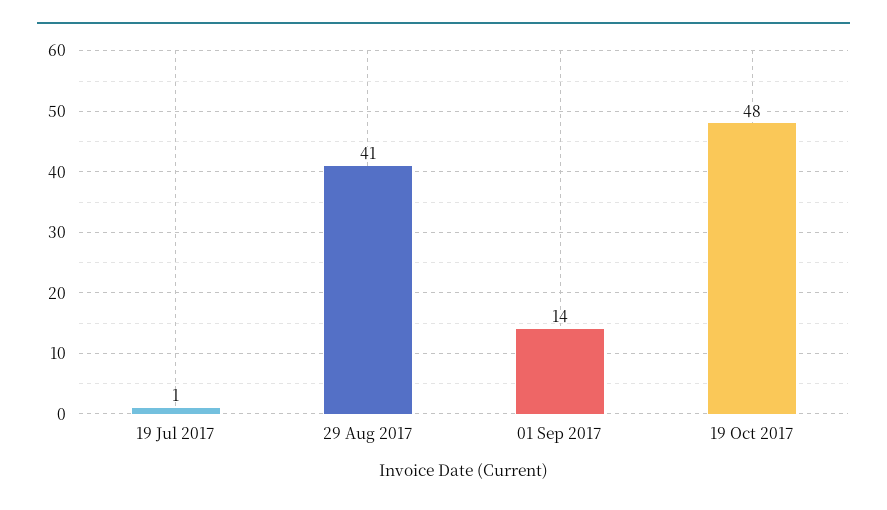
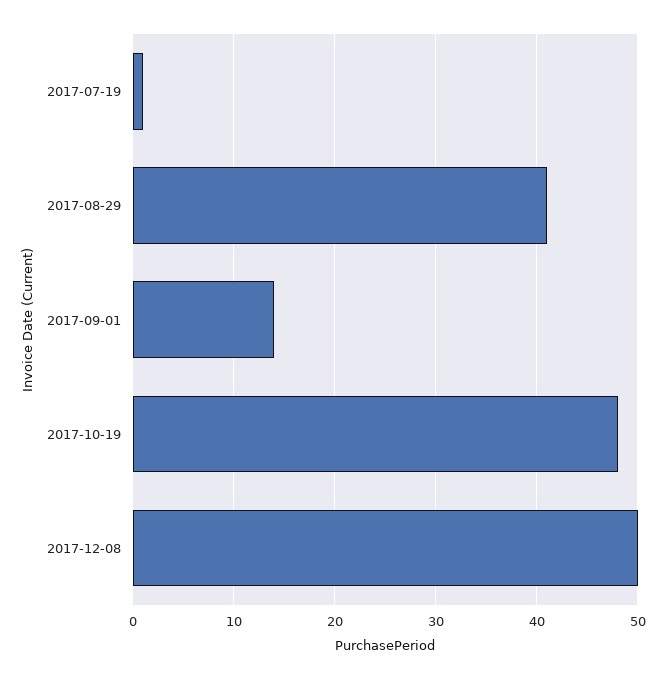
2017-12-08: none -> 50

